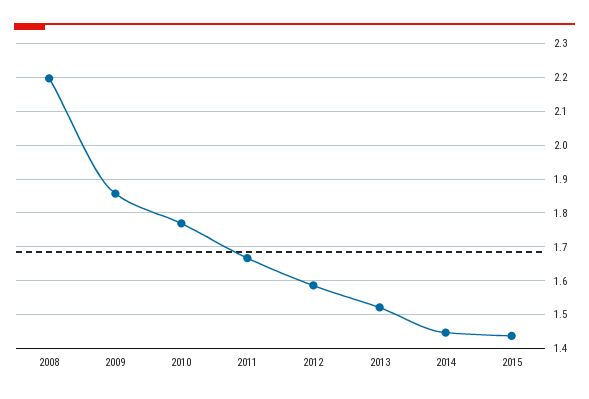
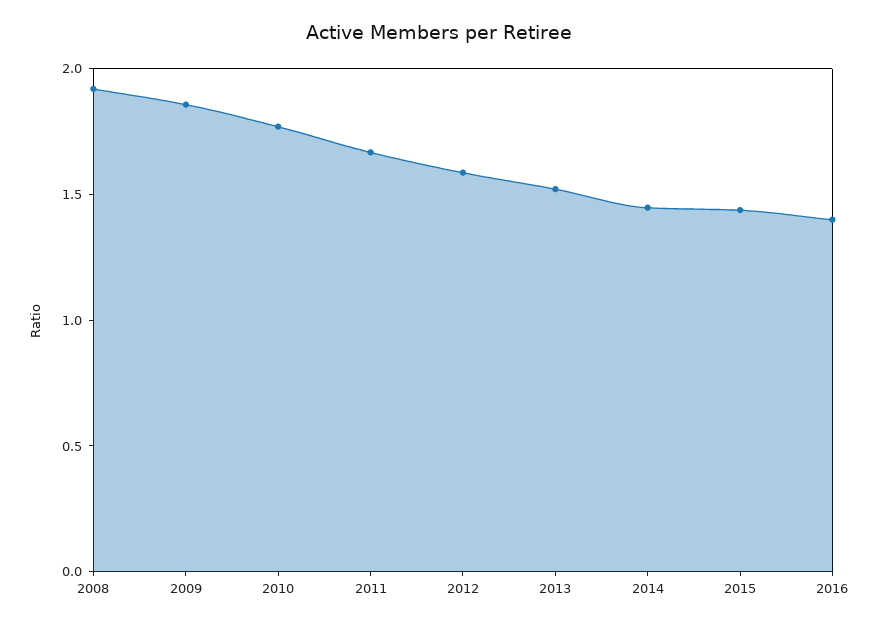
2008: 2.2 -> 1.9
2016: none -> 1.4

